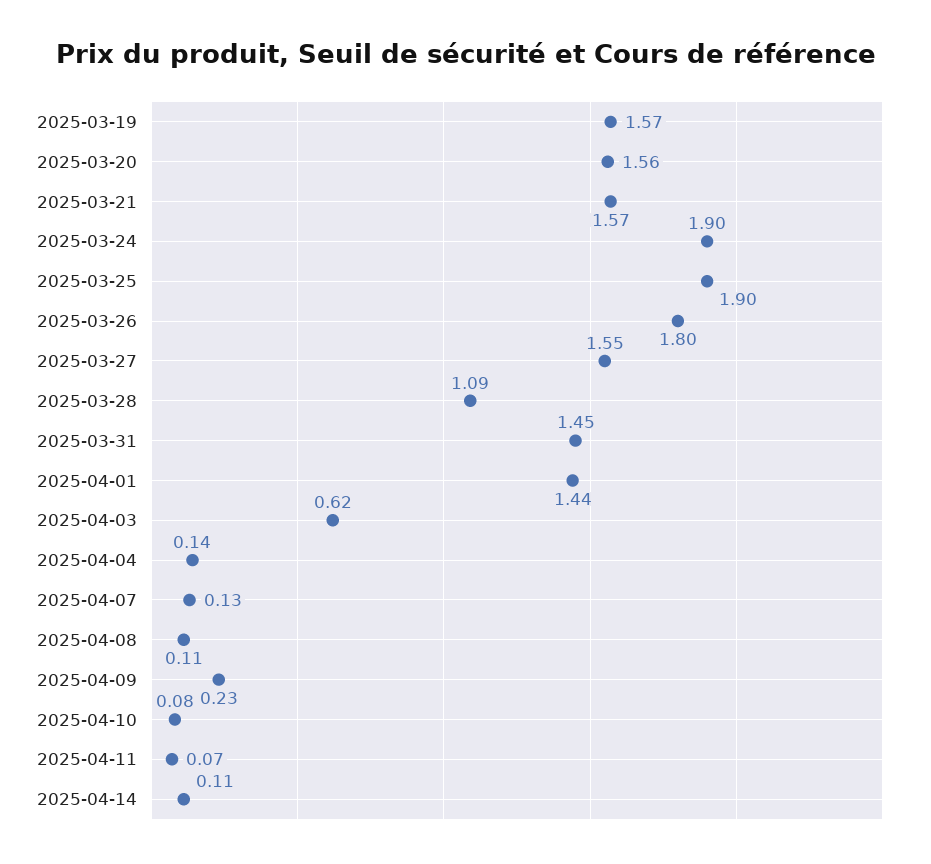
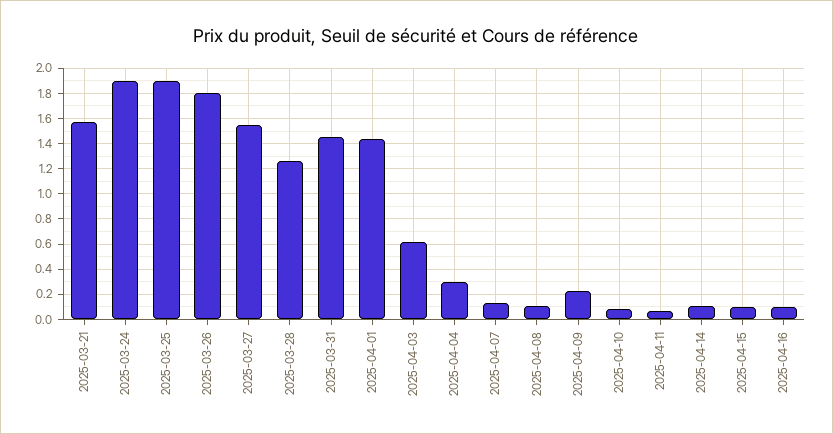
2025-03-19: 1.57 -> none
2025-03-20: 1.56 -> none
2025-03-28: 1.09 -> 1.25
2025-04-04: 0.14 -> 0.3
2025-04-15: none -> 0.1
2025-04-16: none -> 0.1

